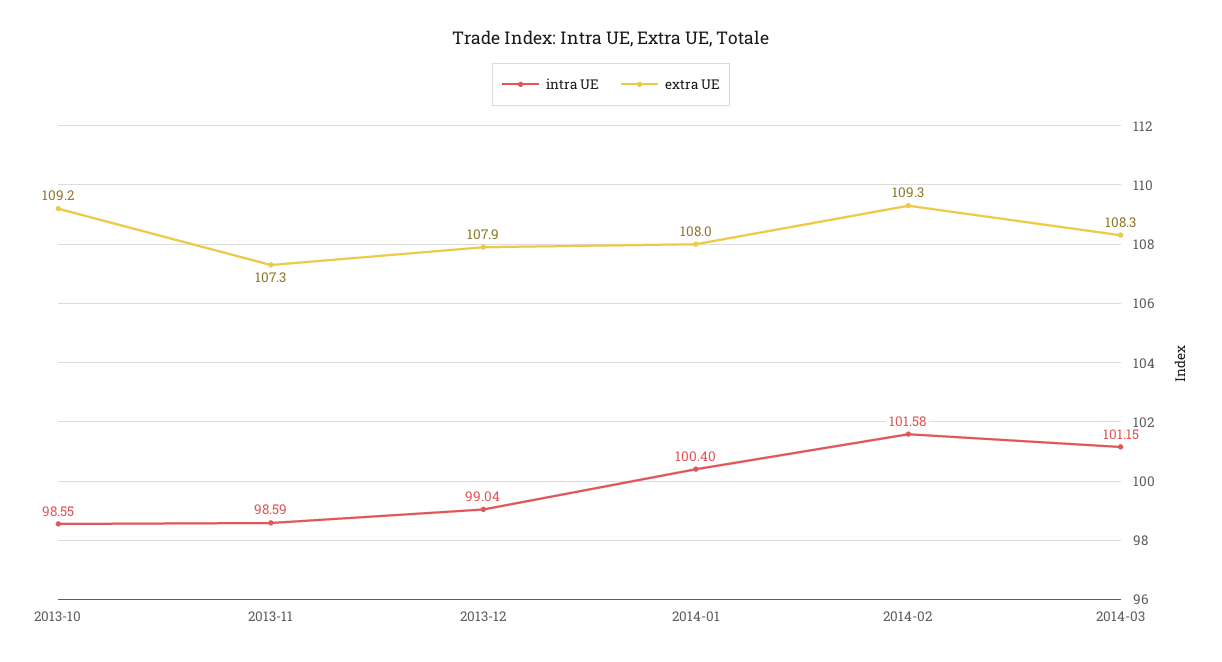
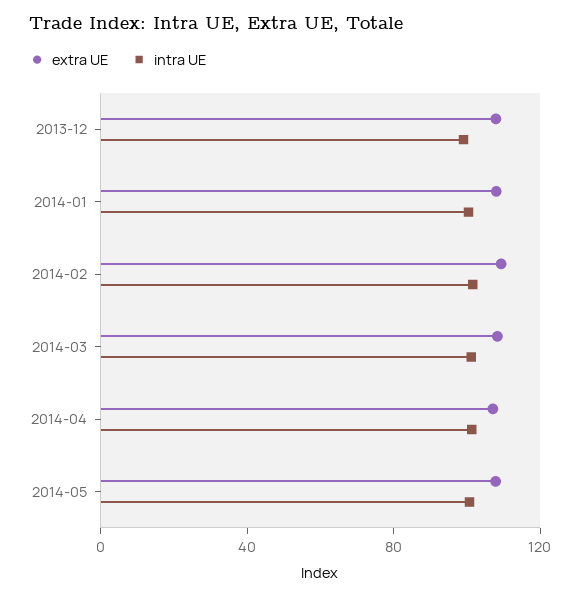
intra UE, 2013-10: 98.55 -> none
extra UE, 2013-10: 109.2 -> none
intra UE, 2013-11: 98.59 -> none
extra UE, 2013-11: 107.3 -> none
extra UE, 2014-04: none -> 110
intra UE, 2014-04: none -> 100
extra UE, 2014-05: none -> 110
intra UE, 2014-05: none -> 100

